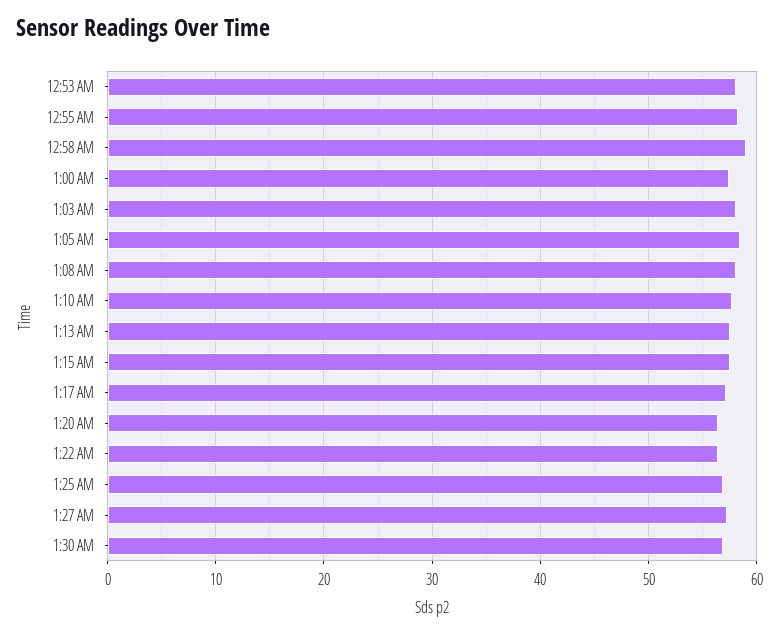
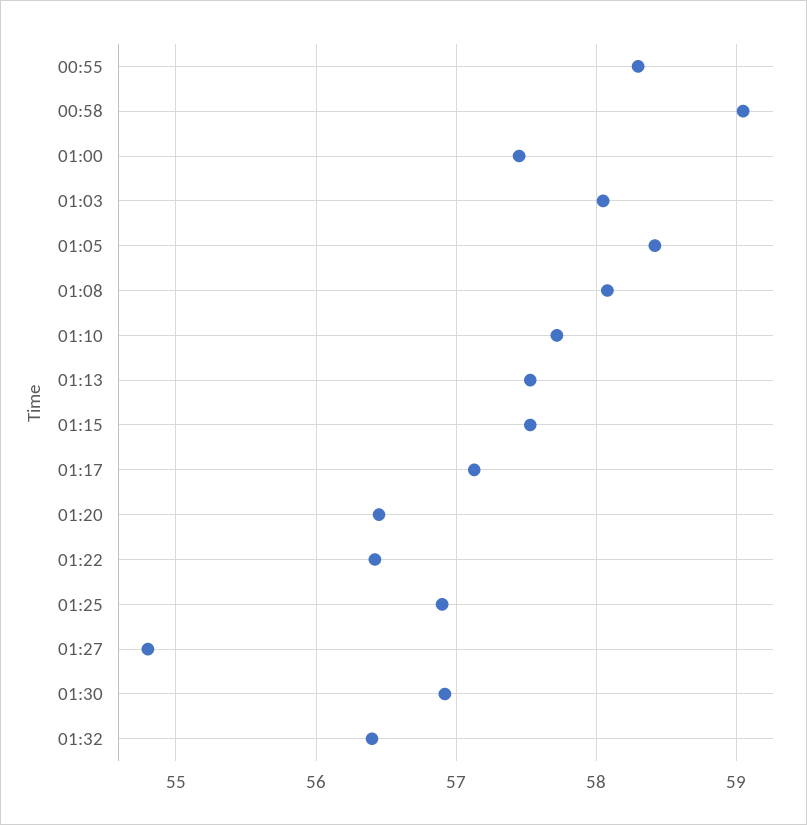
12:53 AM: 58 -> none
1:27 AM: 57 -> 54.8
01:32: none -> 56.4

